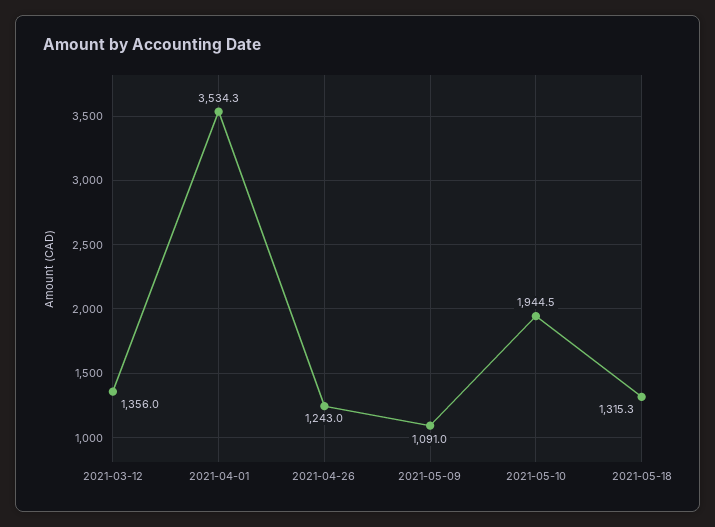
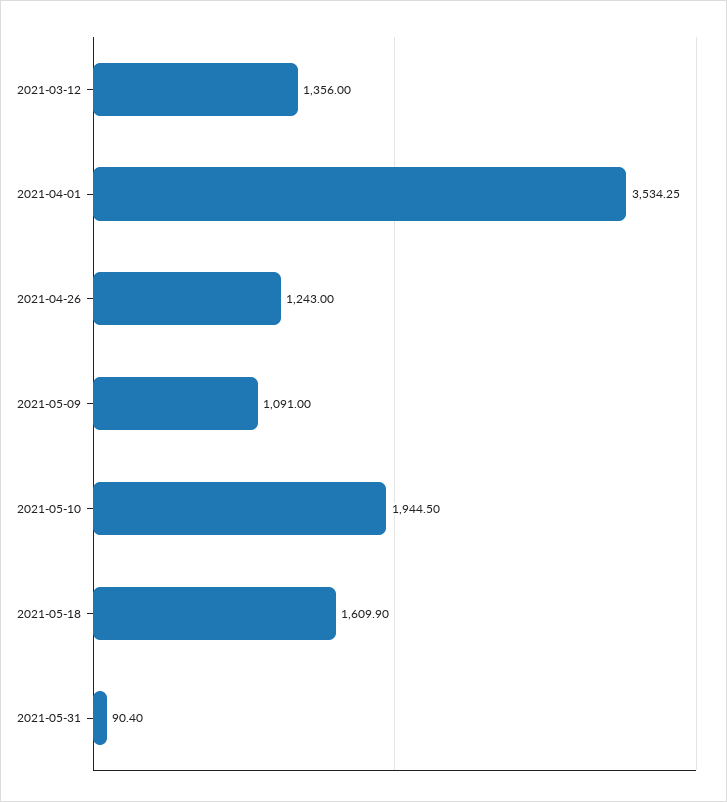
2021-05-18: 1315.3 -> 1609.9
2021-05-31: none -> 90.4

